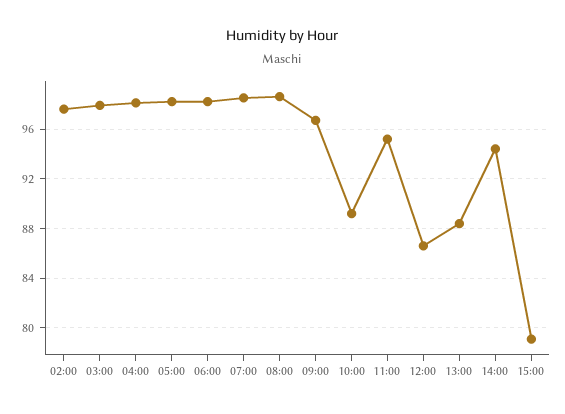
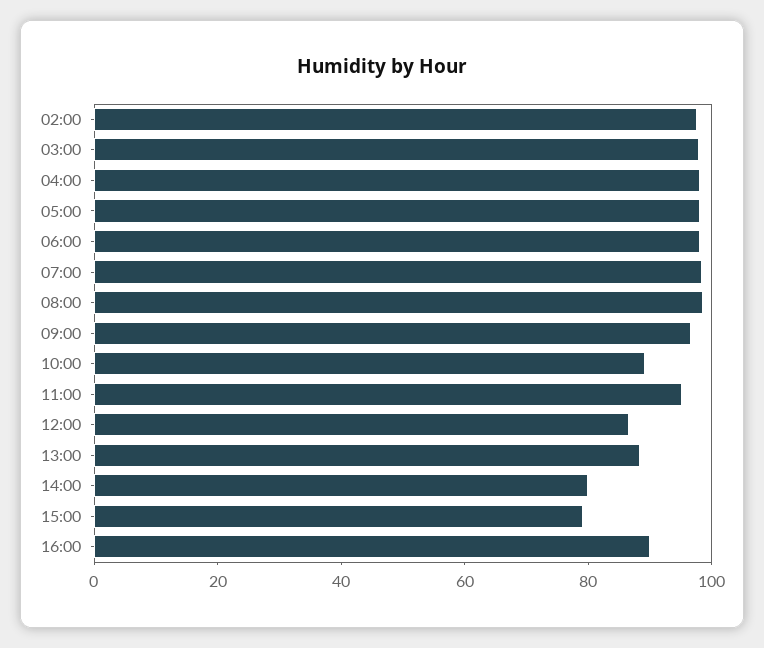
14:00: 94.5 -> 80
16:00: none -> 90

